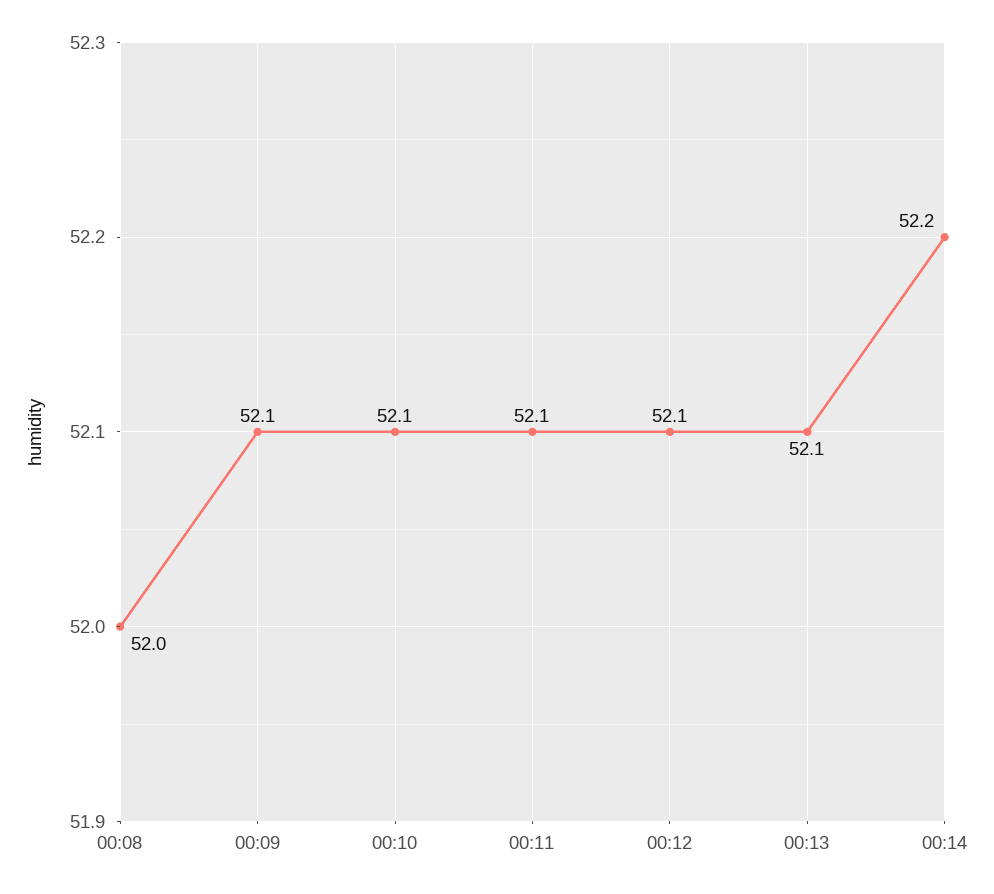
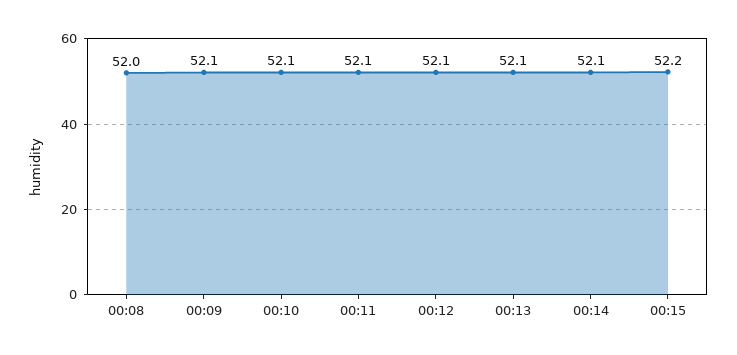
00:14: 52.2 -> 52.1
00:15: none -> 52.2

